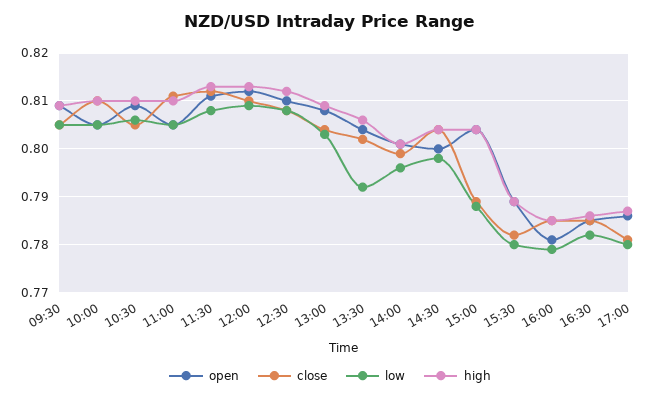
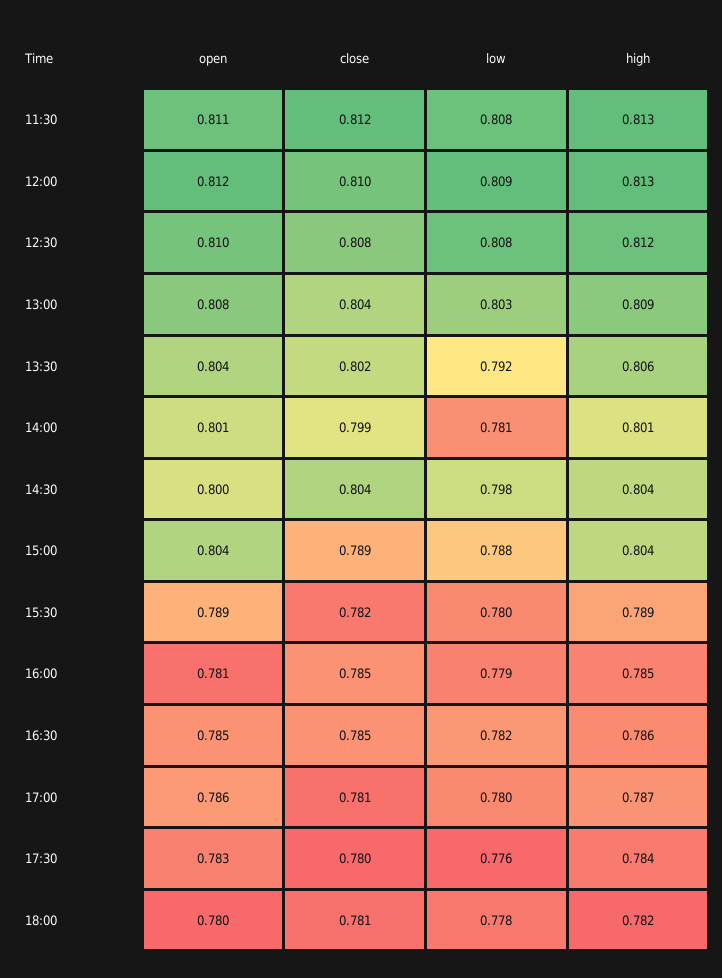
open, 09:30: 0.81 -> none
close, 09:30: 0.805 -> none
low, 09:30: 0.805 -> none
high, 09:30: 0.81 -> none
open, 10:00: 0.805 -> none
close, 10:00: 0.81 -> none
low, 10:00: 0.805 -> none
high, 10:00: 0.81 -> none
open, 10:30: 0.81 -> none
close, 10:30: 0.805 -> none
low, 10:30: 0.805 -> none
high, 10:30: 0.81 -> none
open, 11:00: 0.805 -> none
close, 11:00: 0.81 -> none
low, 11:00: 0.805 -> none
high, 11:00: 0.81 -> none
low, 14:00: 0.795 -> 0.781
open, 17:30: none -> 0.783
close, 17:30: none -> 0.78
low, 17:30: none -> 0.776
high, 17:30: none -> 0.784
open, 18:00: none -> 0.78
close, 18:00: none -> 0.781
low, 18:00: none -> 0.778
high, 18:00: none -> 0.782

